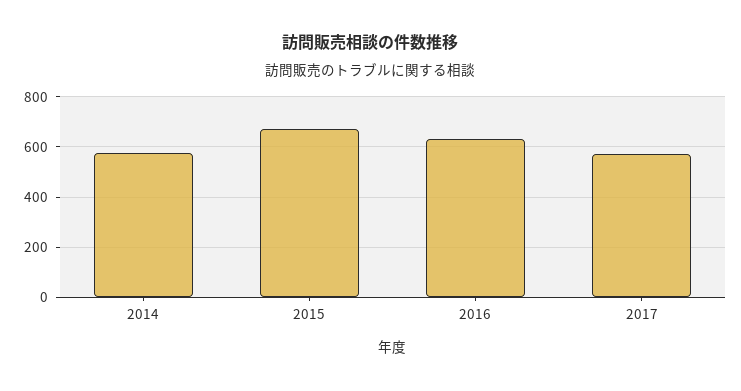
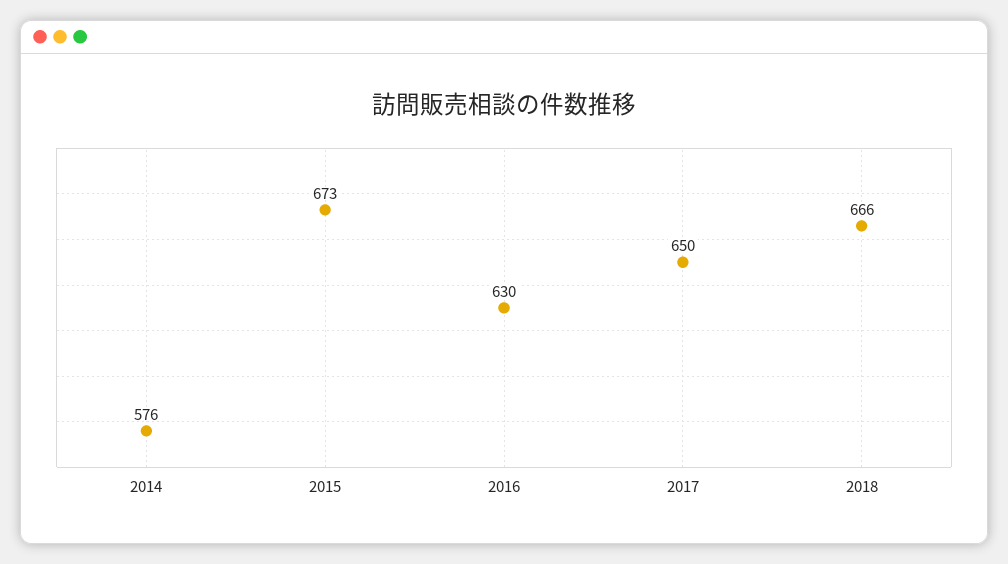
2017: 575 -> 650
2018: none -> 666

